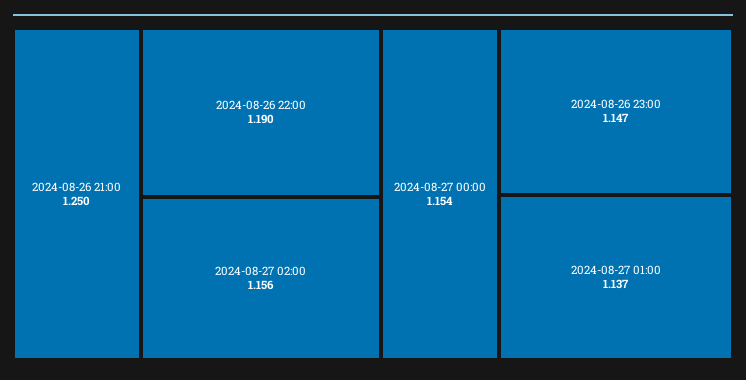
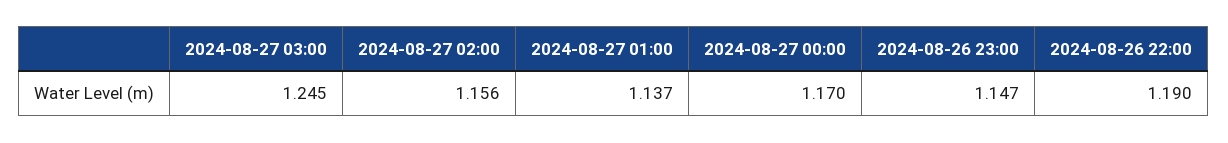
2024-08-26 21:00: 1.25 -> none
2024-08-27 00:00: 1.154 -> 1.17
2024-08-27 03:00: none -> 1.245

